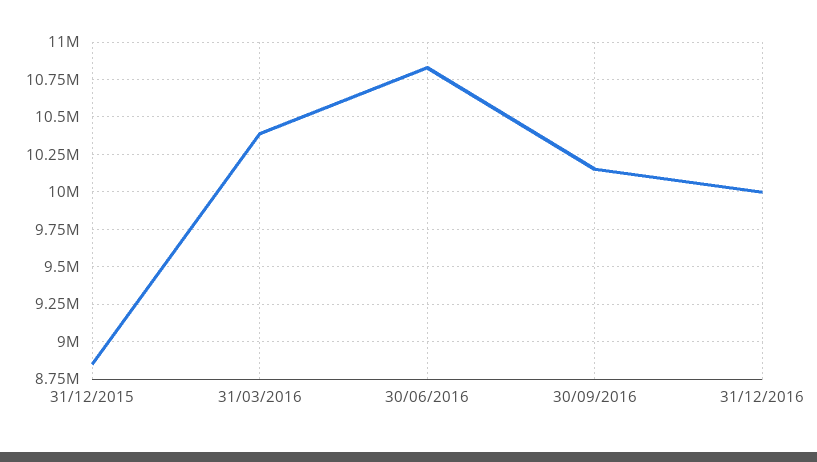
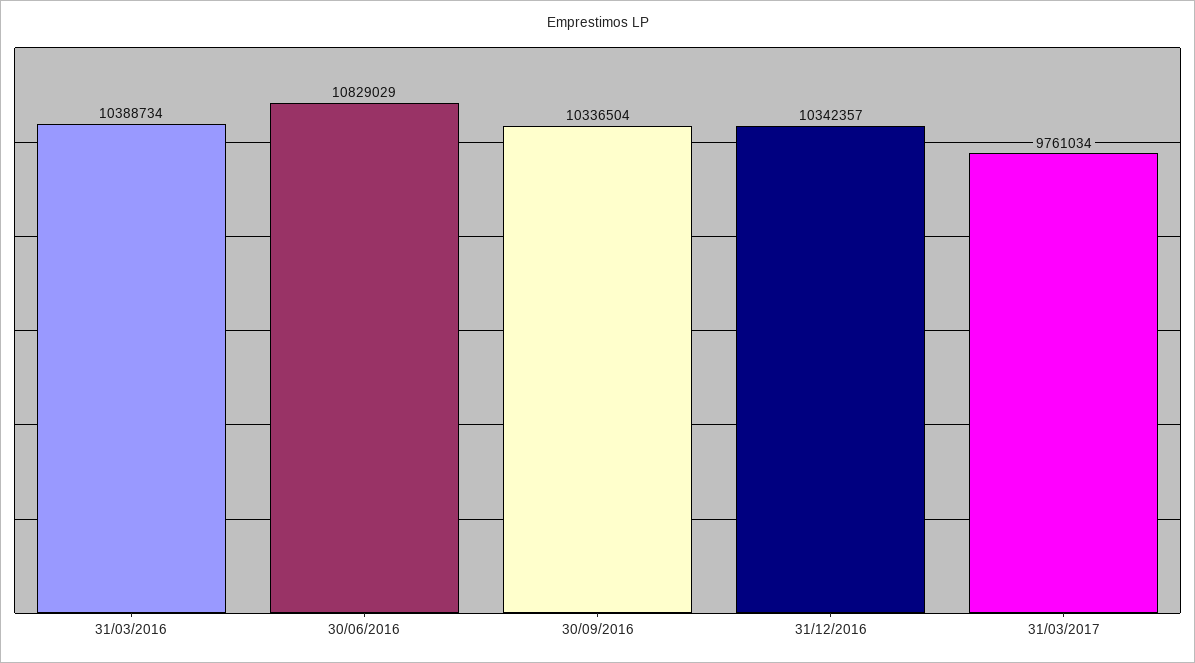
31/12/2015: 8850000 -> none
30/09/2016: 10150000 -> 10336504
31/12/2016: 10000000 -> 10342357
31/03/2017: none -> 9761034

